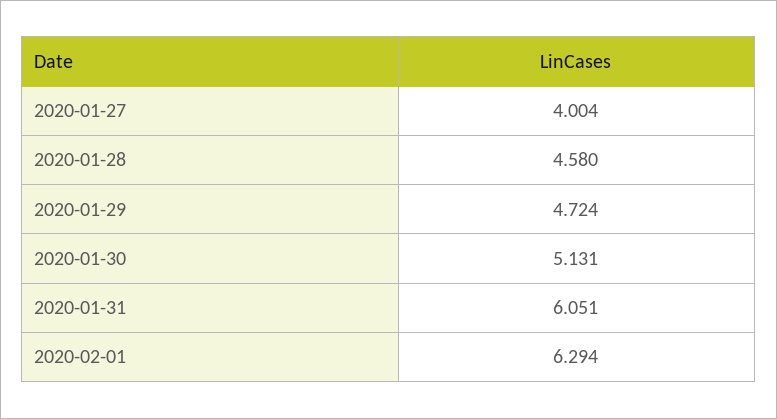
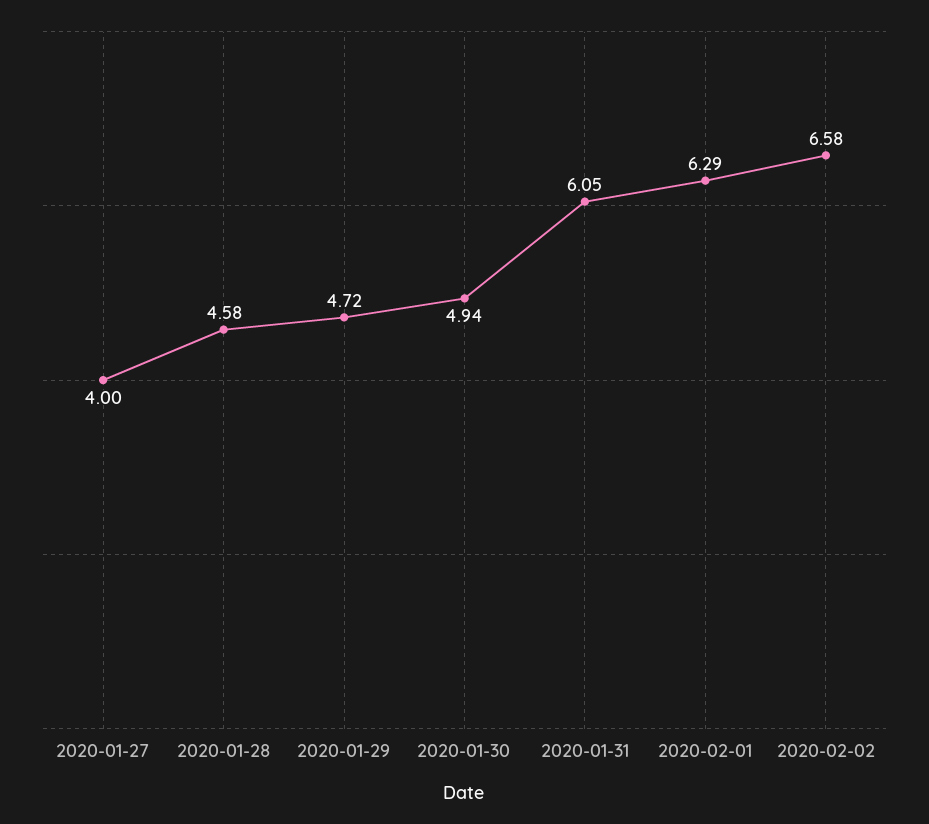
2020-01-30: 5.131 -> 4.94
2020-02-02: none -> 6.58

